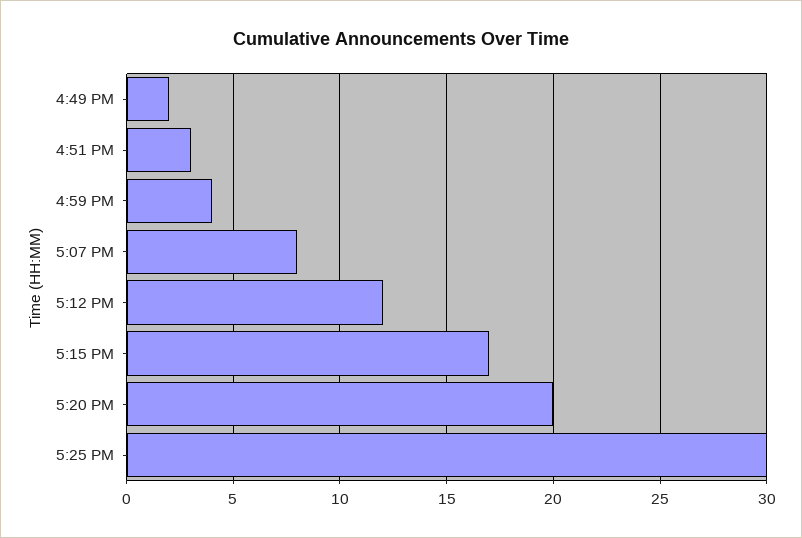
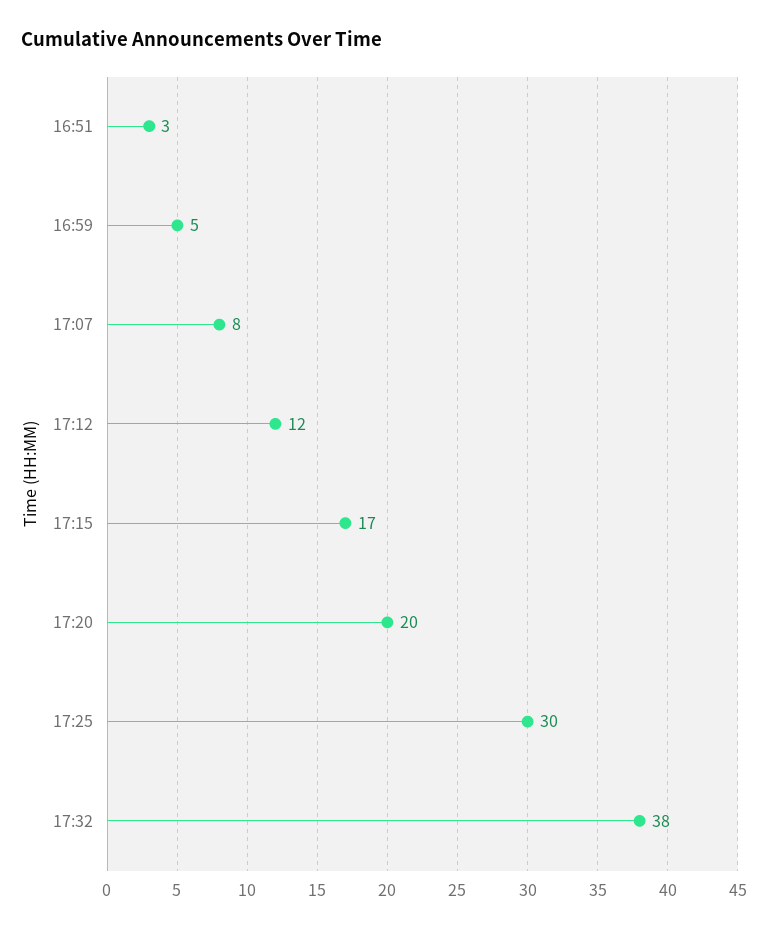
4:49 PM: 2 -> none
4:59 PM: 4 -> 5
17:32: none -> 38

